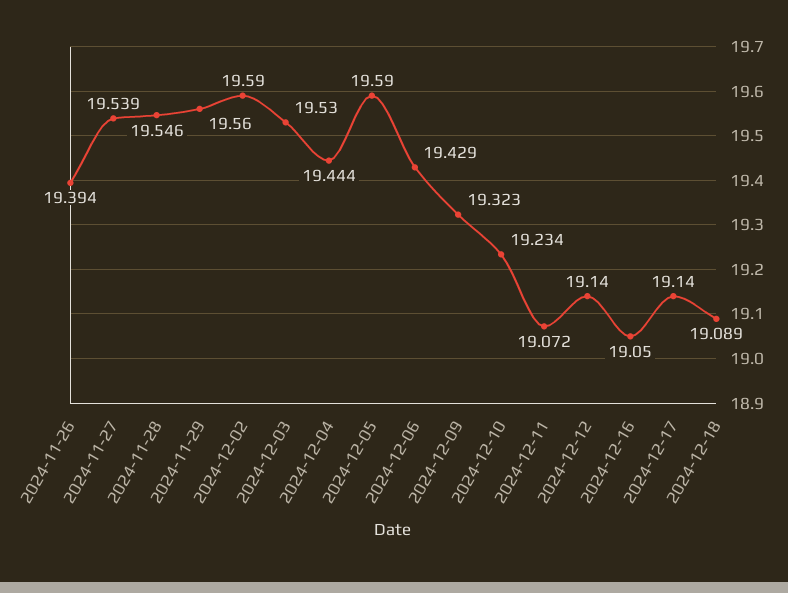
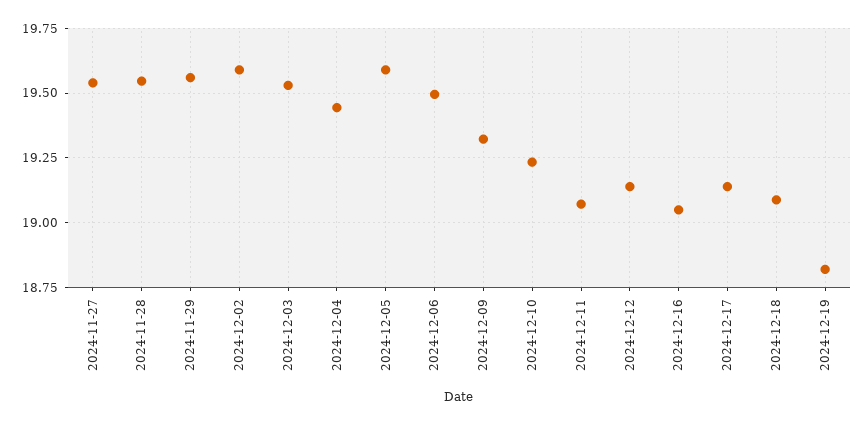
2024-11-26: 19.394 -> none
2024-12-06: 19.429 -> 19.5
2024-12-19: none -> 18.825

